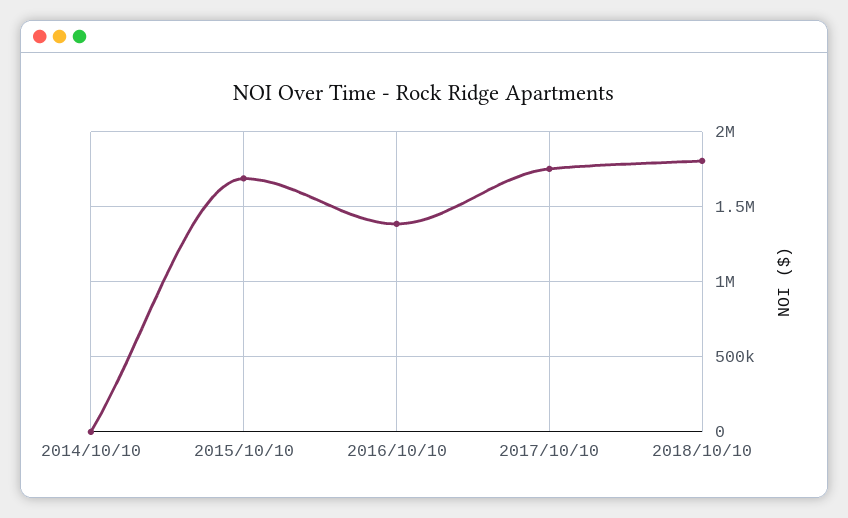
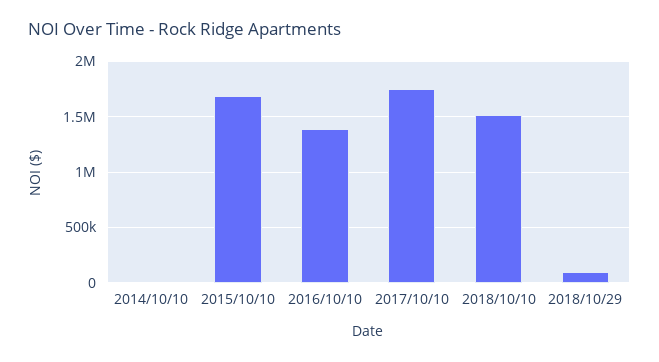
2018/10/10: 1800000 -> 1500000
2018/10/29: none -> 100000

